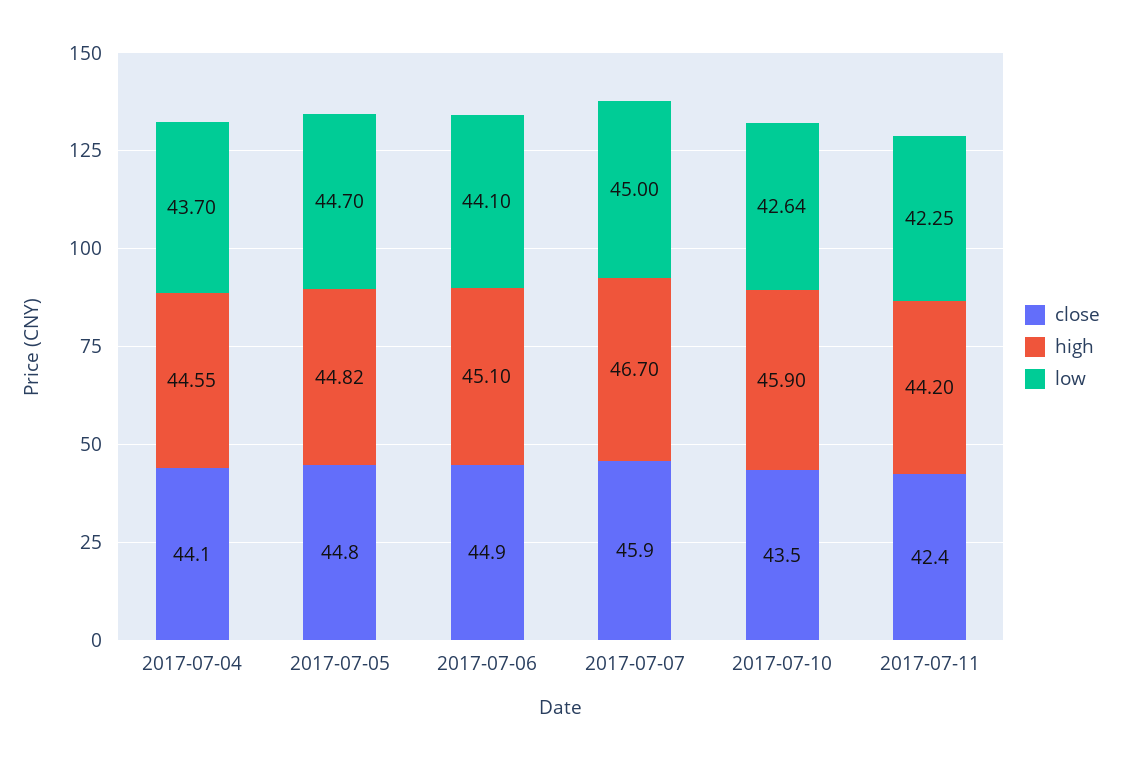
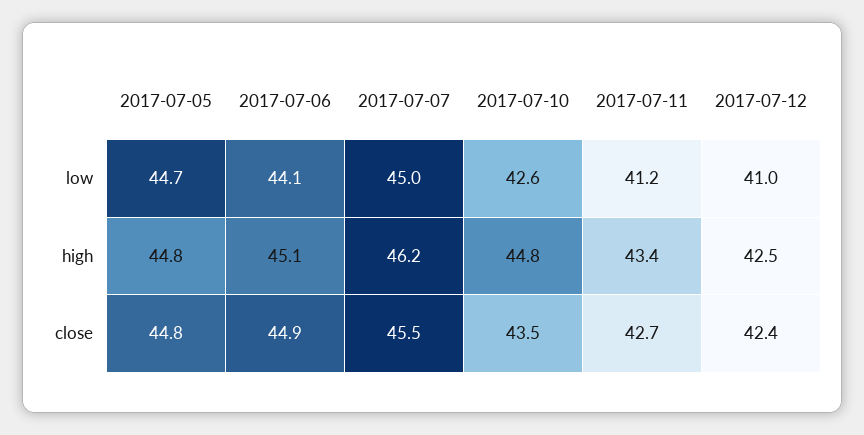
close, 2017-07-04: 44.1 -> none
high, 2017-07-04: 44.55 -> none
low, 2017-07-04: 43.7 -> none
close, 2017-07-07: 45.9 -> 45.5
high, 2017-07-07: 46.7 -> 46.2
high, 2017-07-10: 45.9 -> 44.8
close, 2017-07-11: 42.4 -> 42.7
high, 2017-07-11: 44.2 -> 43.4
low, 2017-07-11: 42.25 -> 41.2
low, 2017-07-12: none -> 41
high, 2017-07-12: none -> 42.5
close, 2017-07-12: none -> 42.4

